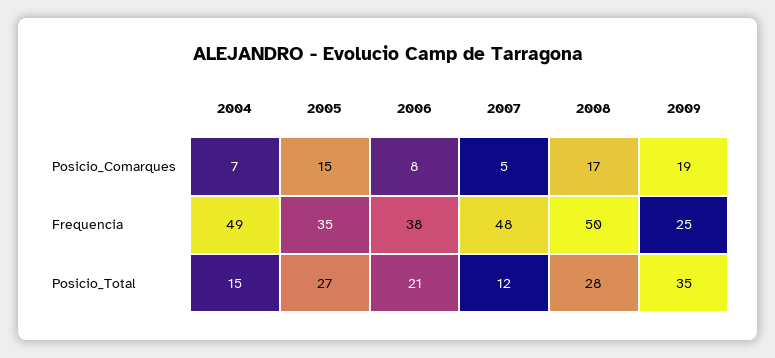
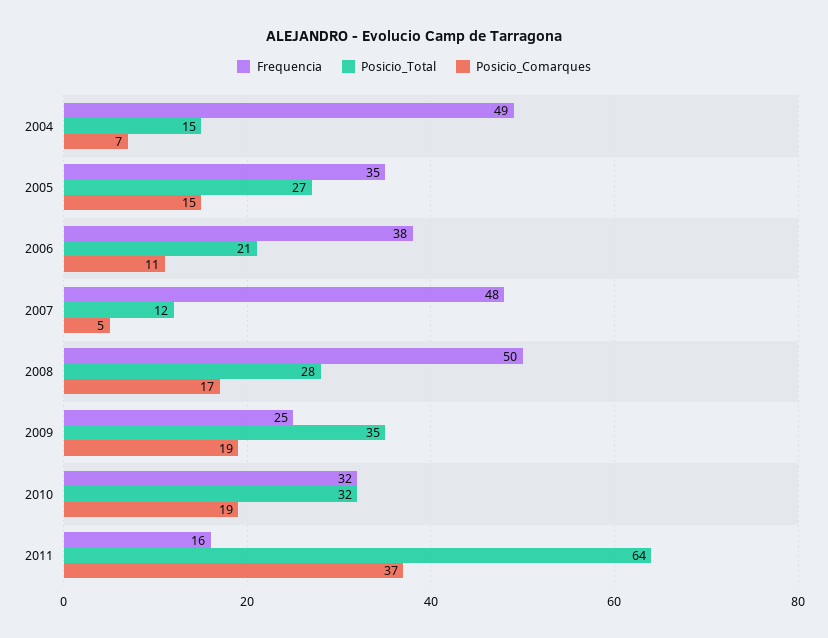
Posicio_Comarques, 2006: 8 -> 11
Frequencia, 2010: none -> 32
Posicio_Total, 2010: none -> 32
Posicio_Comarques, 2010: none -> 19
Frequencia, 2011: none -> 16
Posicio_Total, 2011: none -> 64
Posicio_Comarques, 2011: none -> 37

